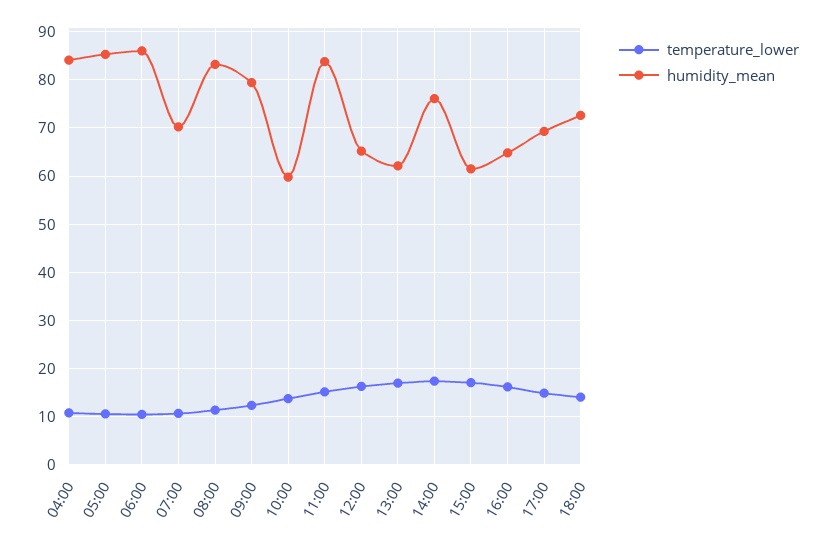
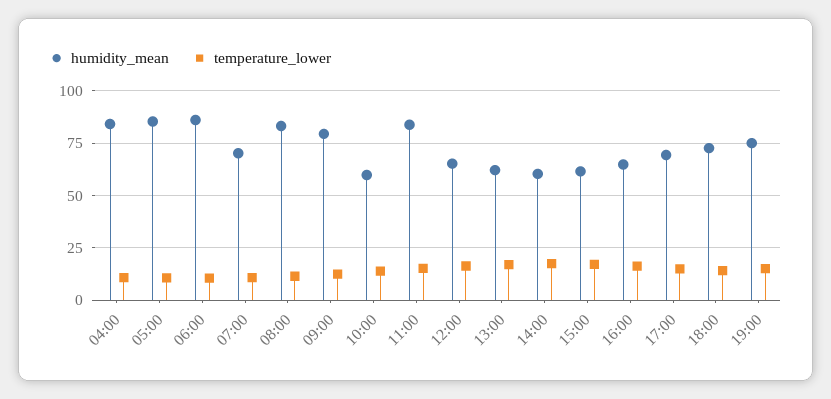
humidity_mean, 14:00: 76 -> 60
humidity_mean, 19:00: none -> 75
temperature_lower, 19:00: none -> 15

